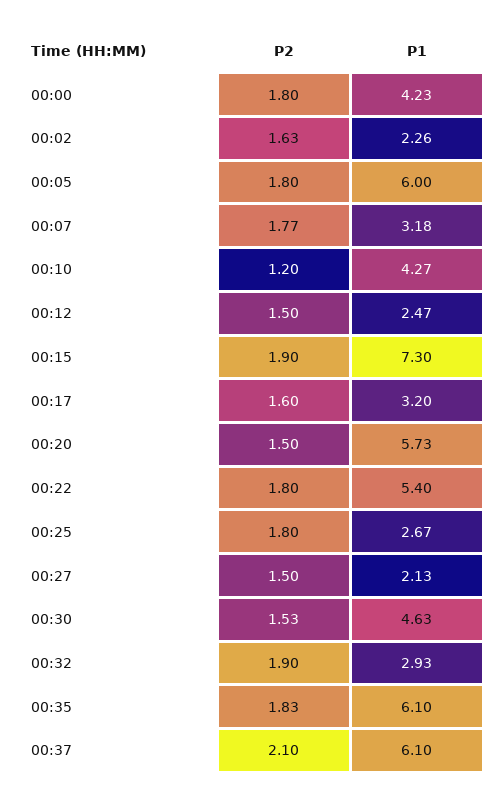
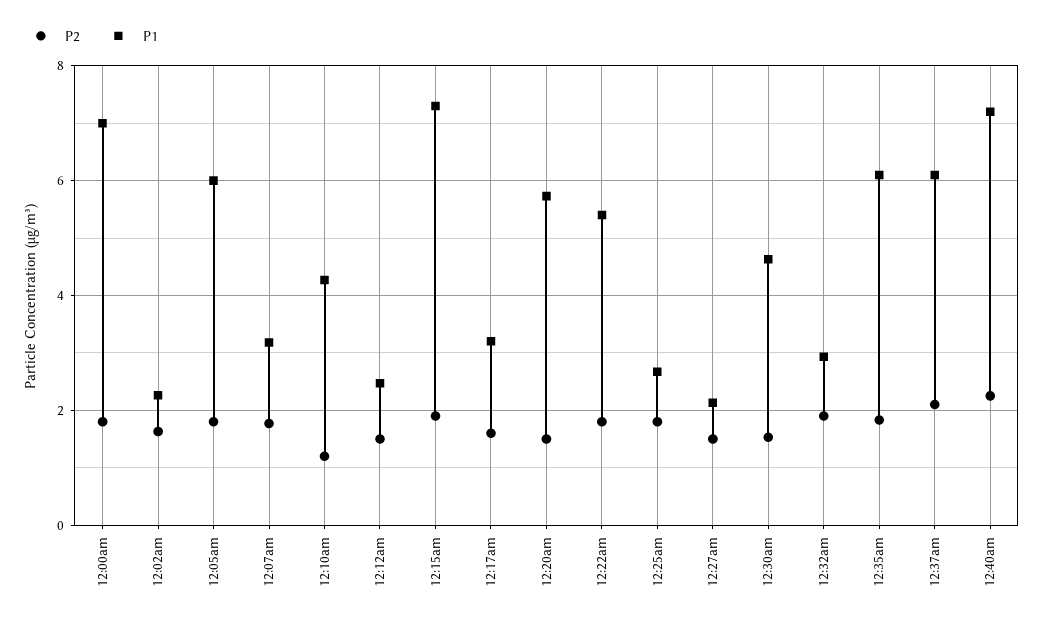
P1, 00:00: 4.23 -> 7
P2, 12:40am: none -> 2.2
P1, 12:40am: none -> 7.2

